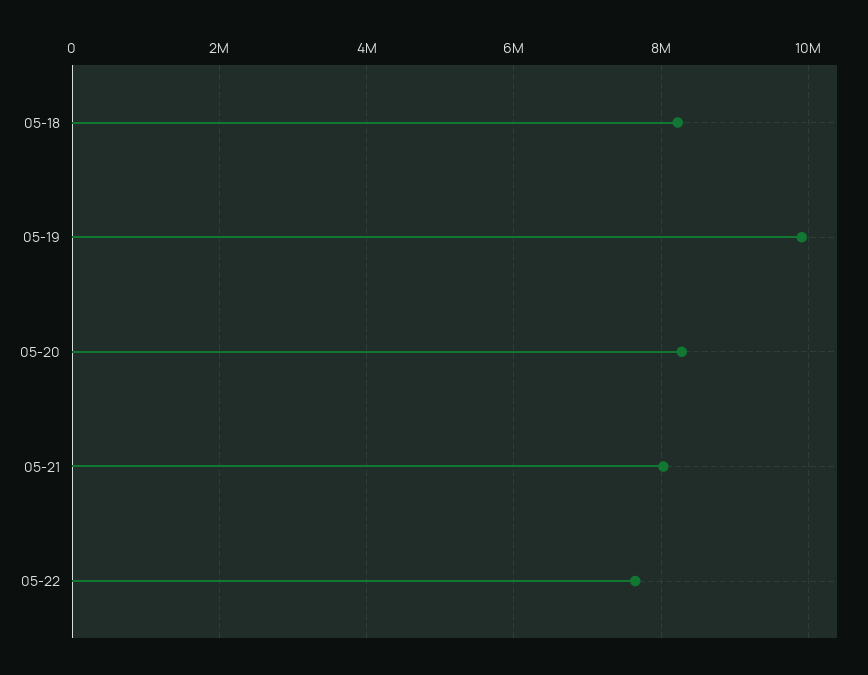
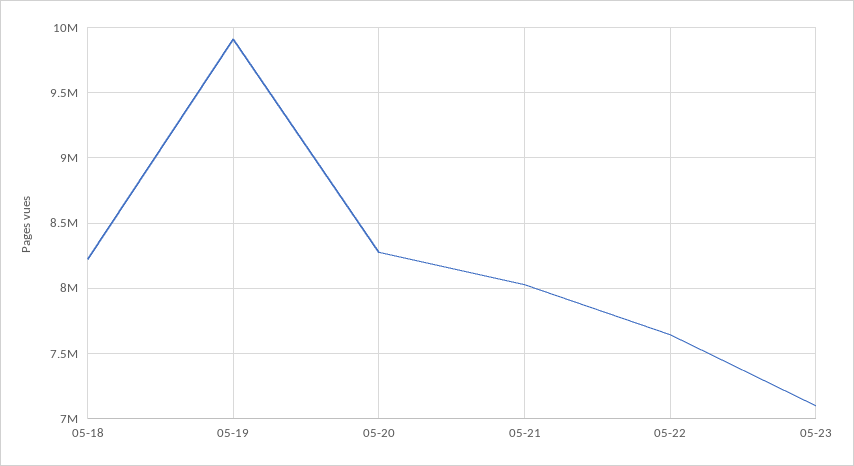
05-23: none -> 7100000

